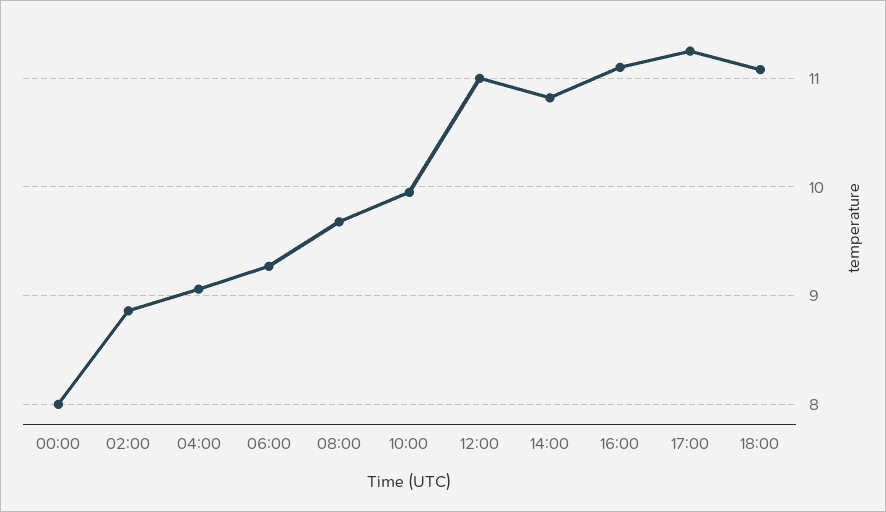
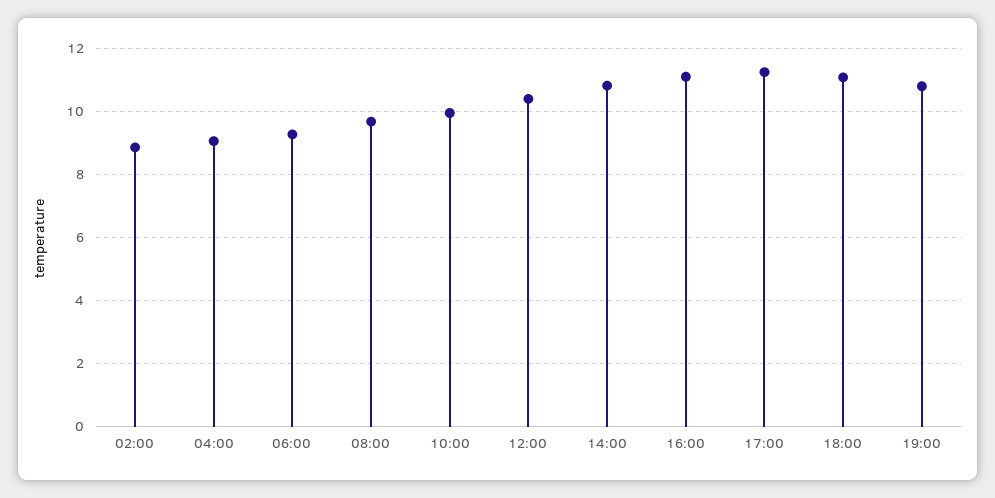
00:00: 8 -> none
12:00: 11 -> 10.4
19:00: none -> 10.8

